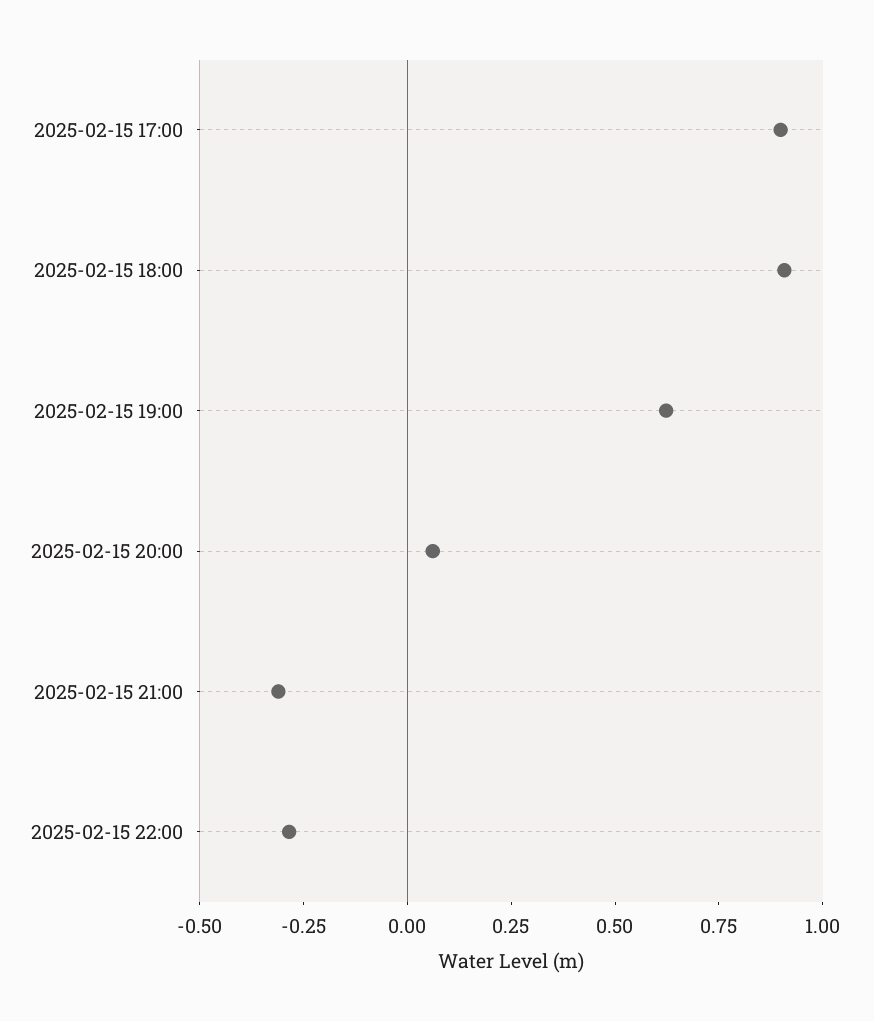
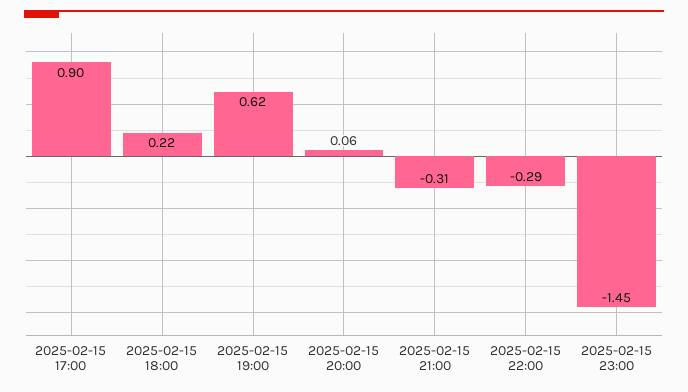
2025-02-15 18:00: 0.9 -> 0.22
2025-02-15 23:00: none -> -1.45

